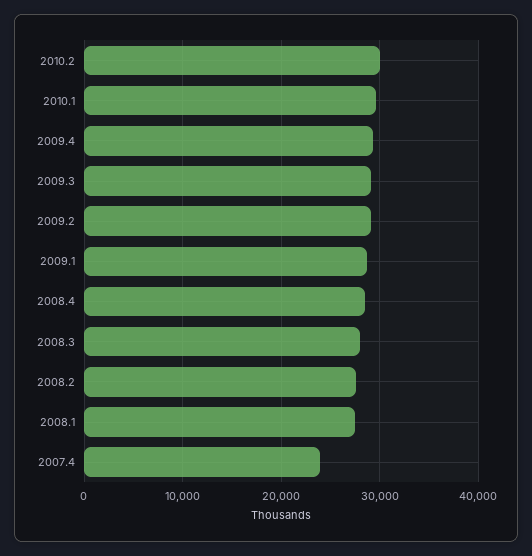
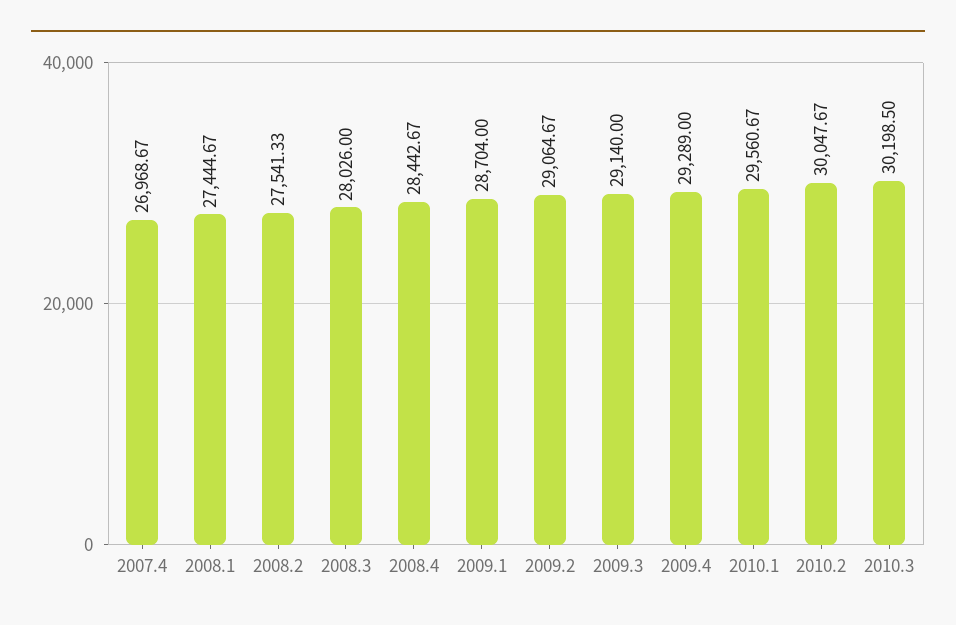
2007.4: 24000 -> 26968.67
2010.3: none -> 30198.5

